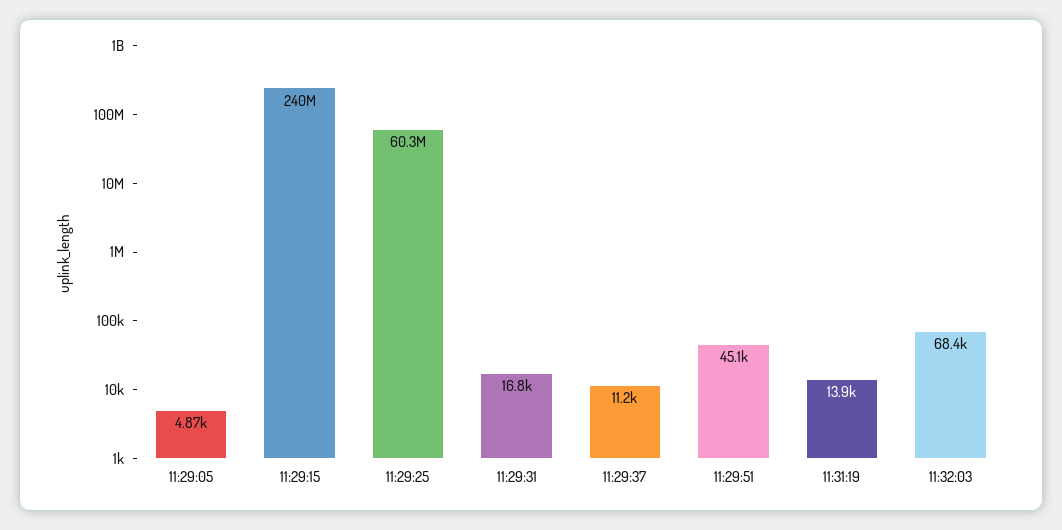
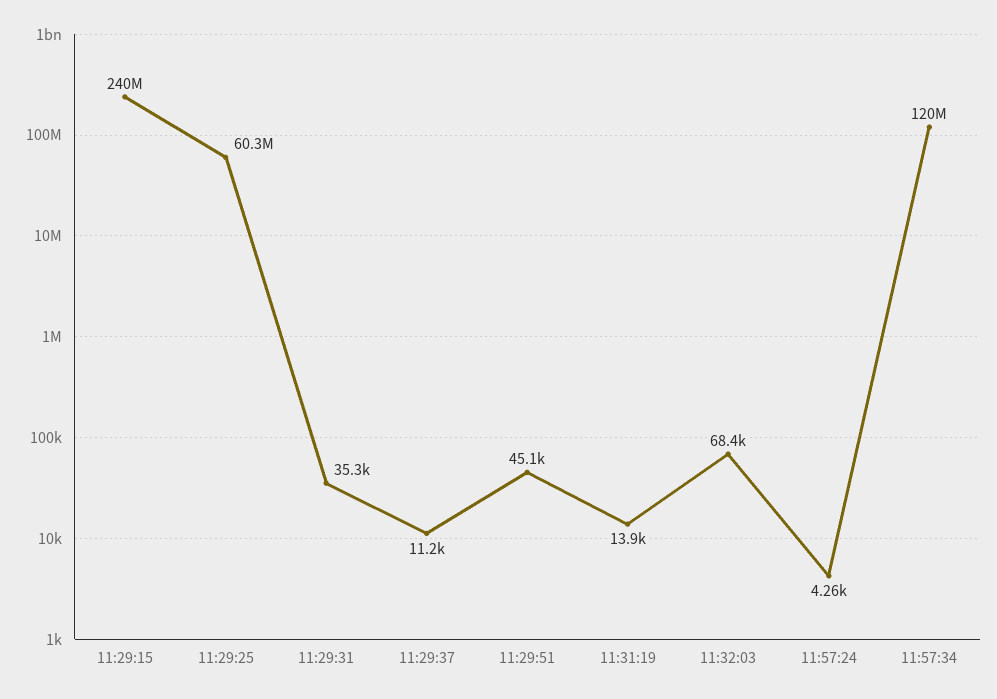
11:29:05: 4870 -> none
11:29:31: 16800 -> 35300
11:57:24: none -> 4260
11:57:34: none -> 120000000

